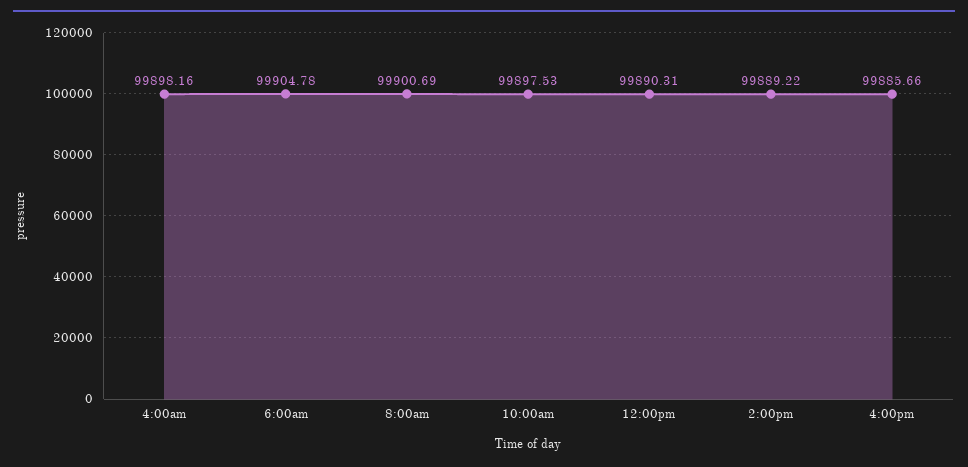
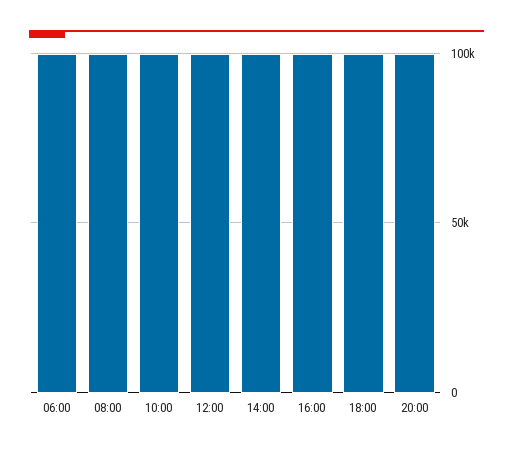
4:00am: 99898.16 -> none
18:00: none -> 100000
20:00: none -> 100000

